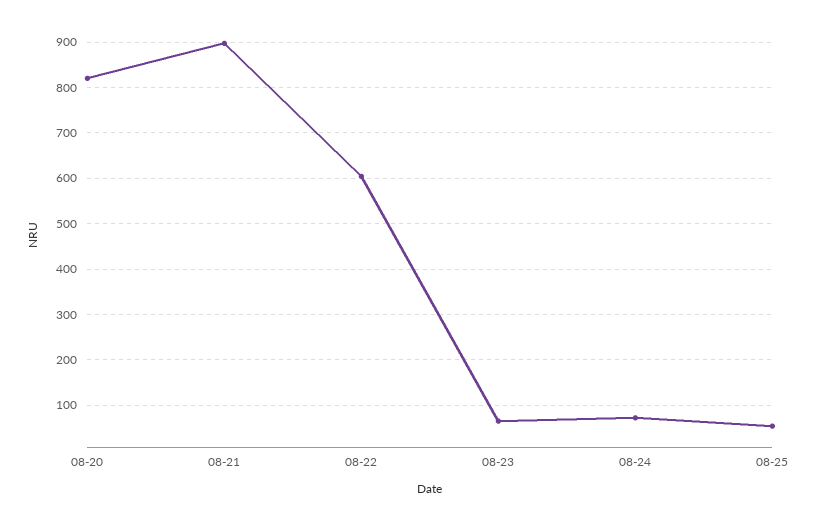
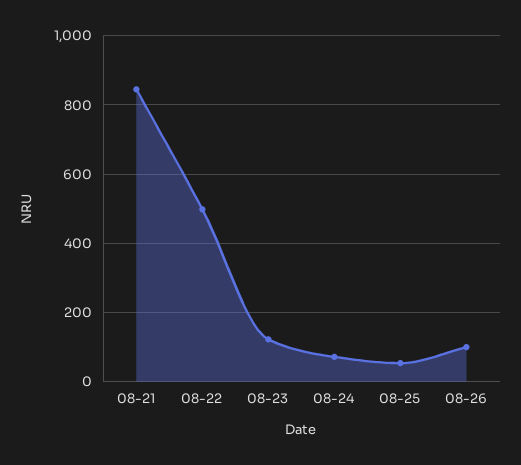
08-20: 820 -> none
08-21: 900 -> 840
08-22: 600 -> 500
08-23: 60 -> 120
08-26: none -> 100

